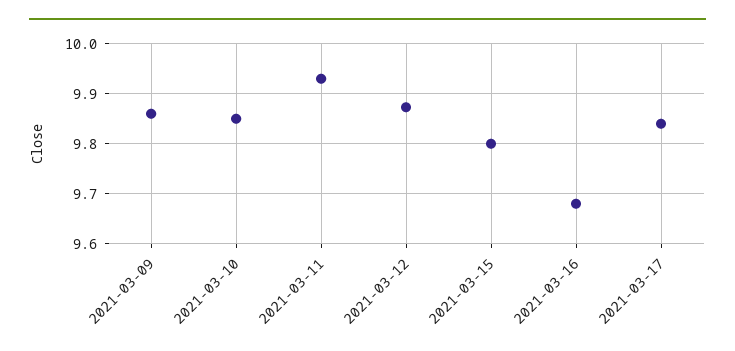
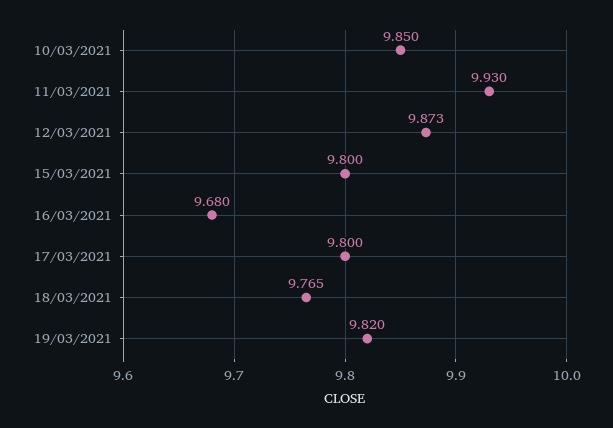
2021-03-09: 9.86 -> none
2021-03-17: 9.84 -> 9.8
18/03/2021: none -> 9.765
19/03/2021: none -> 9.82

